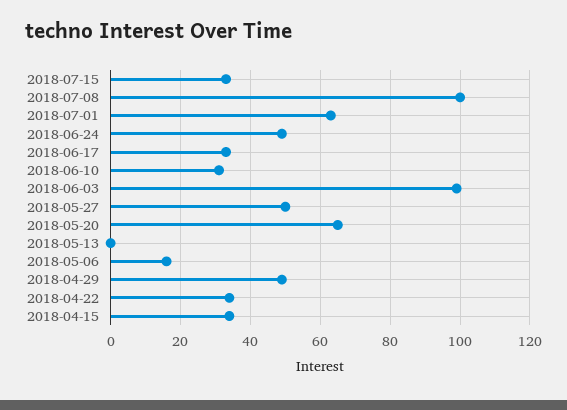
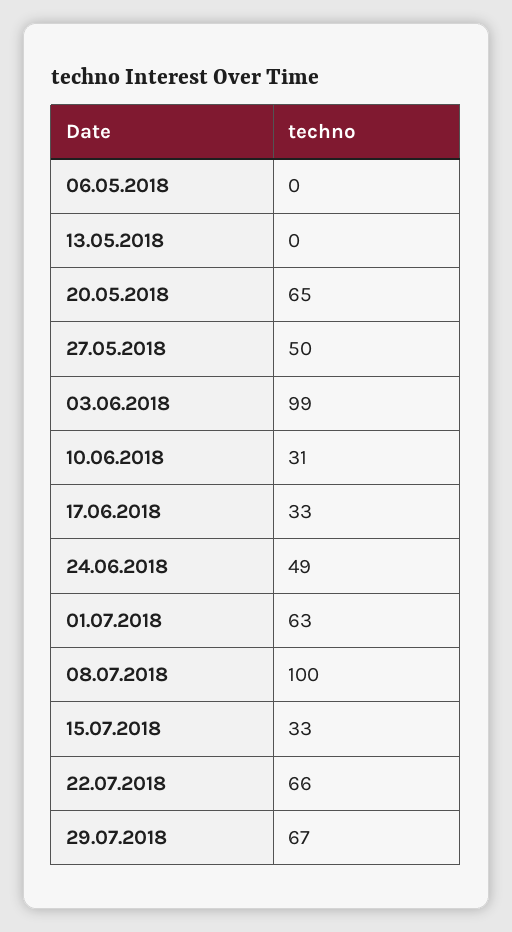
2018-05-06: 15 -> 0
2018-04-29: 50 -> none
2018-04-22: 35 -> none
2018-04-15: 35 -> none
22.07.2018: none -> 66
29.07.2018: none -> 67

